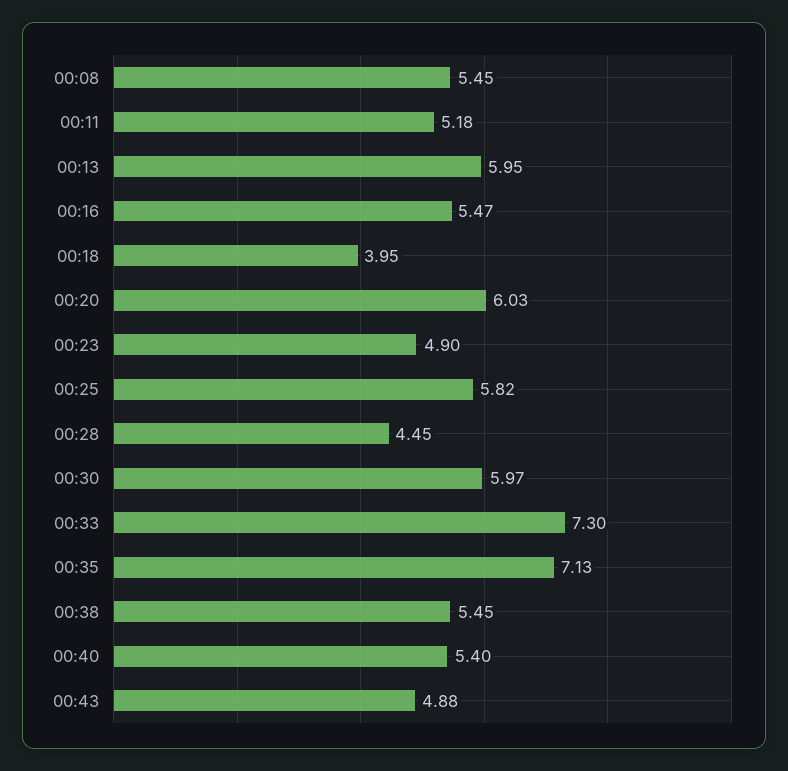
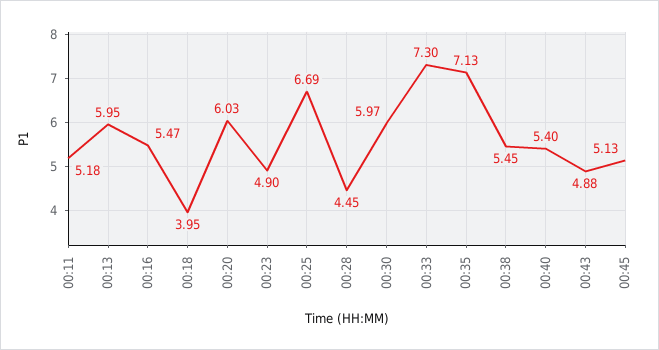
00:08: 5.45 -> none
00:25: 5.82 -> 6.69
00:45: none -> 5.13

